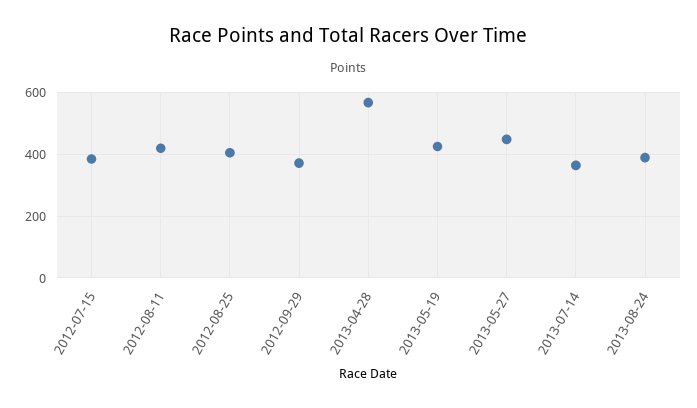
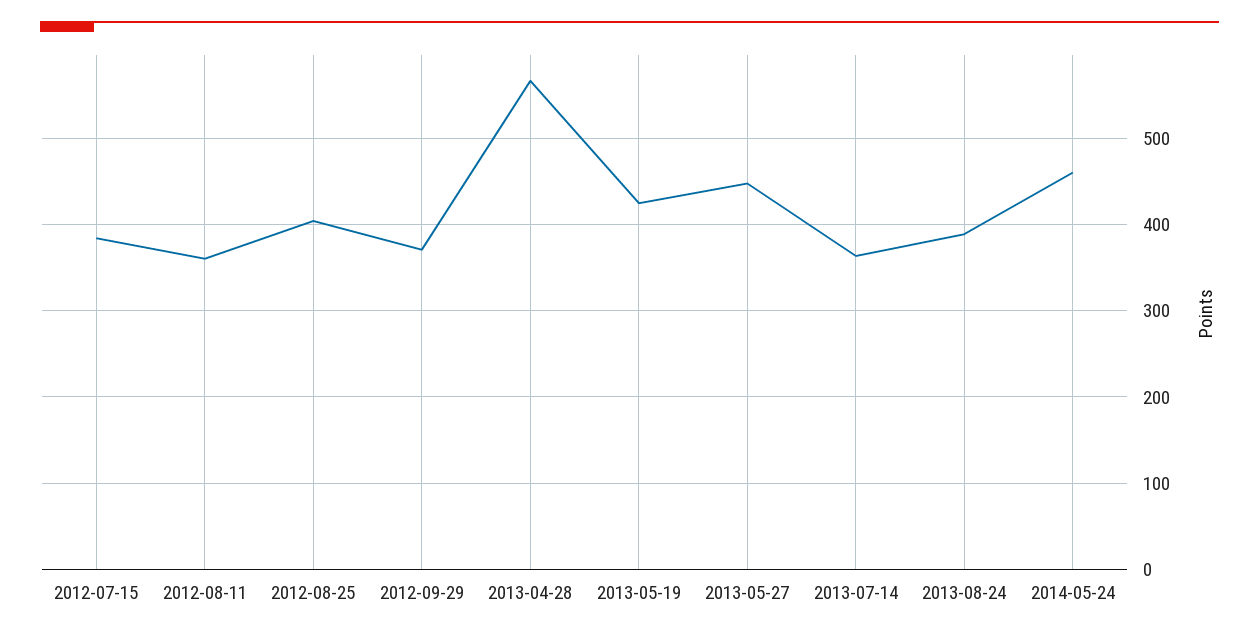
2012-08-11: 420 -> 360
2014-05-24: none -> 460

